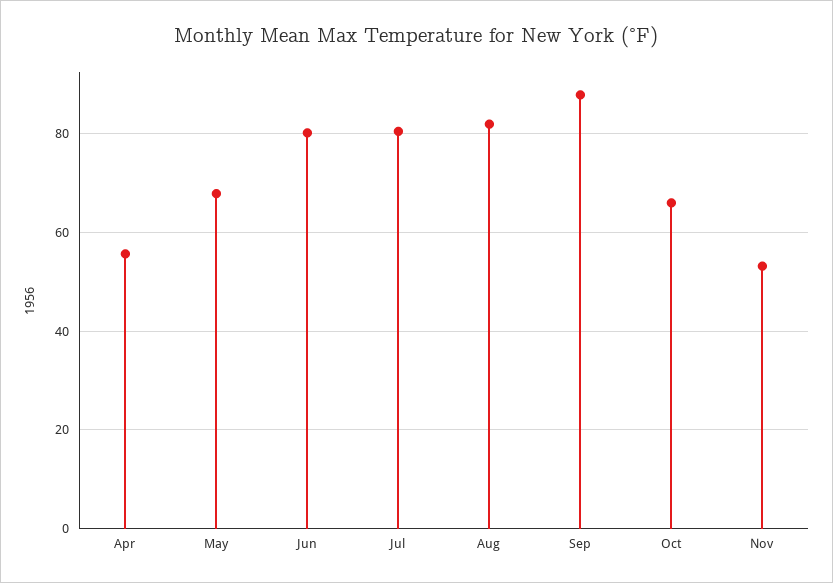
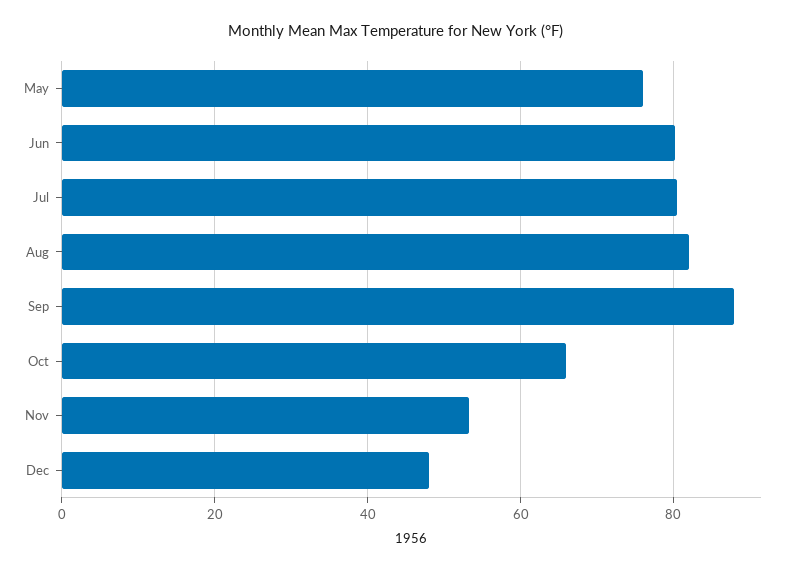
Apr: 56 -> none
May: 68 -> 76
Dec: none -> 48

